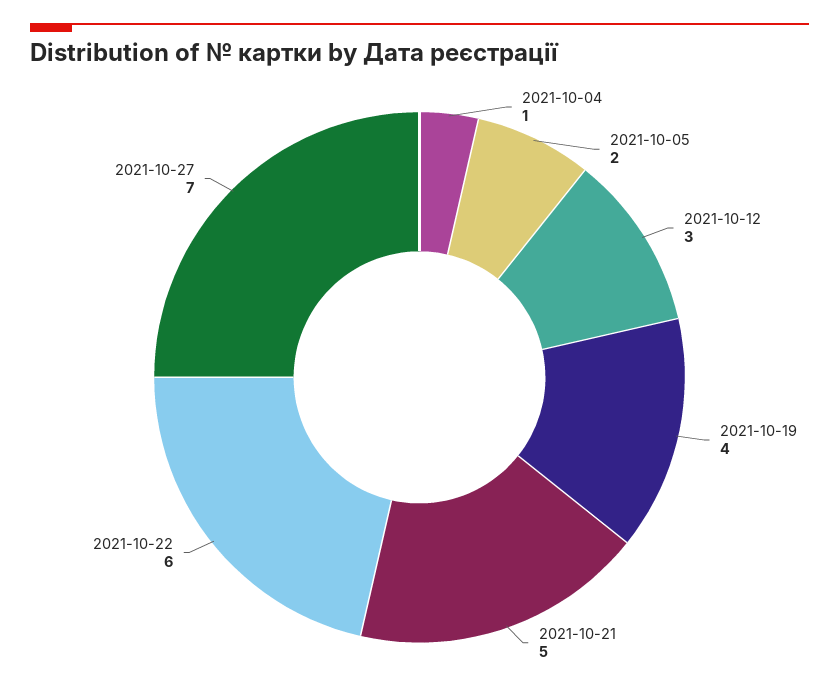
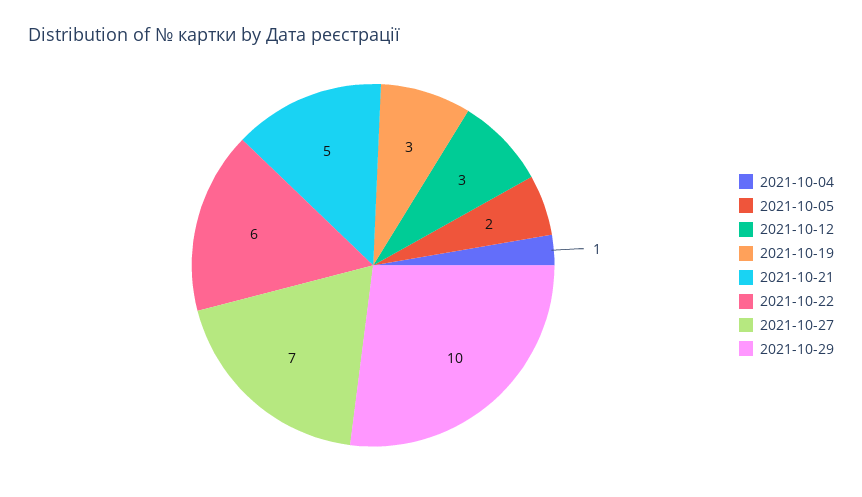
2021-10-19: 4 -> 3
2021-10-29: none -> 10

